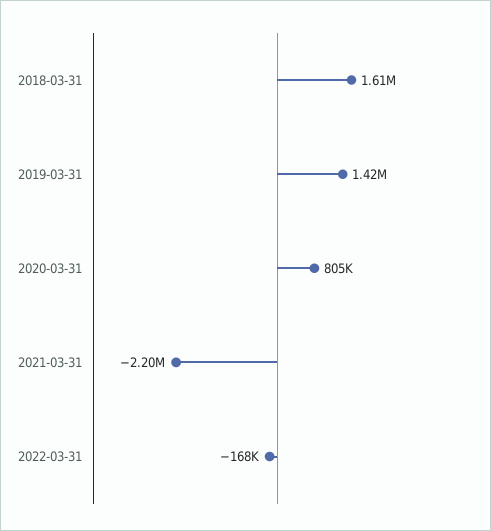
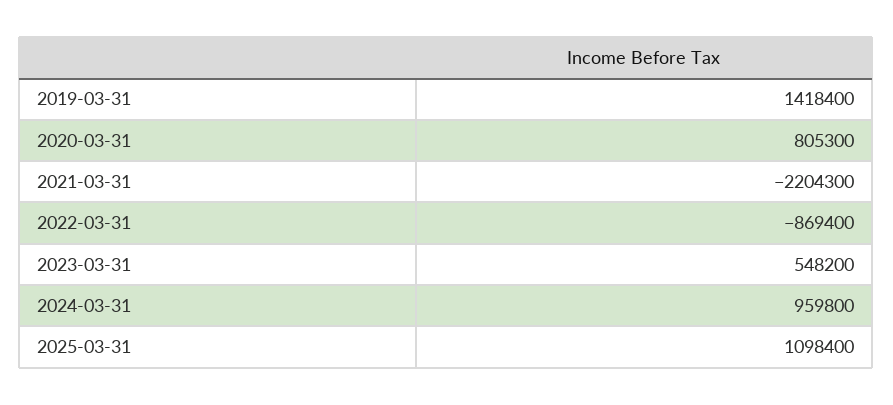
2018-03-31: 1610000 -> none
2022-03-31: -168000 -> -869400
2023-03-31: none -> 548200
2024-03-31: none -> 959800
2025-03-31: none -> 1098400

